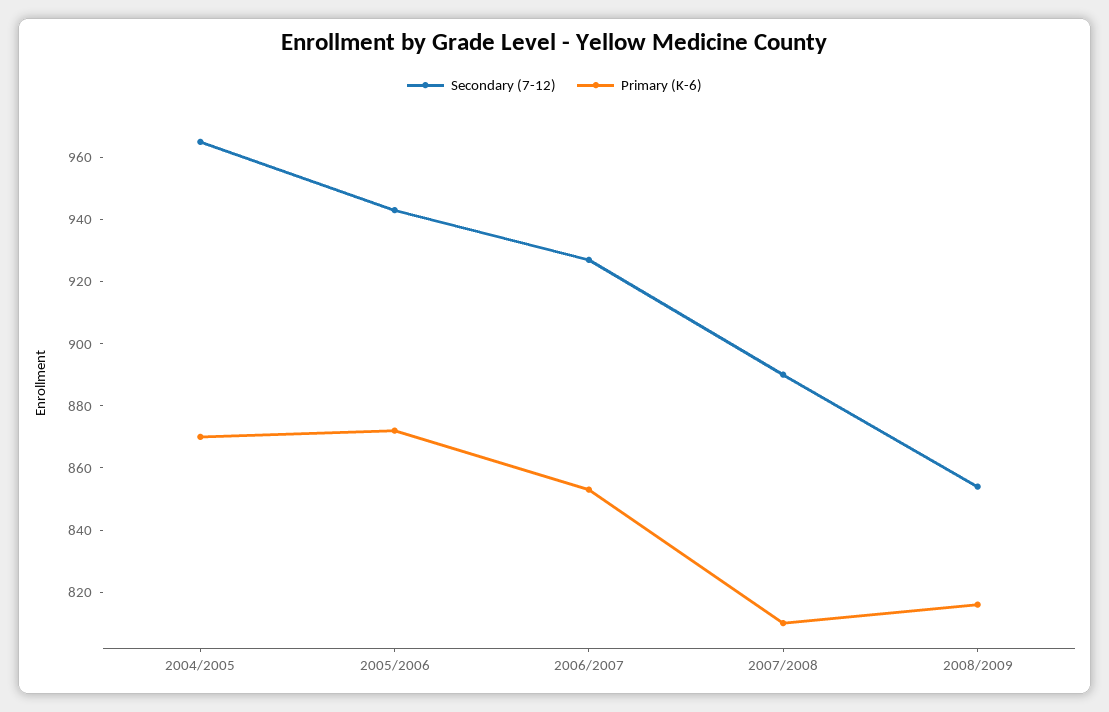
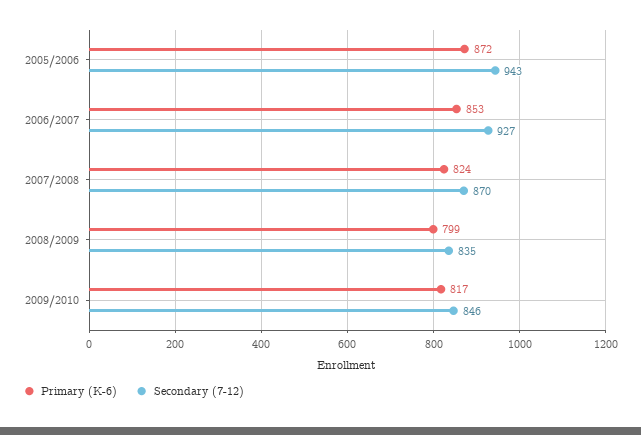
Secondary (7-12), 2004/2005: 965 -> none
Primary (K-6), 2004/2005: 870 -> none
Secondary (7-12), 2007/2008: 890 -> 870
Primary (K-6), 2007/2008: 810 -> 824
Secondary (7-12), 2008/2009: 855 -> 835
Primary (K-6), 2008/2009: 815 -> 799
Primary (K-6), 2009/2010: none -> 817
Secondary (7-12), 2009/2010: none -> 846

